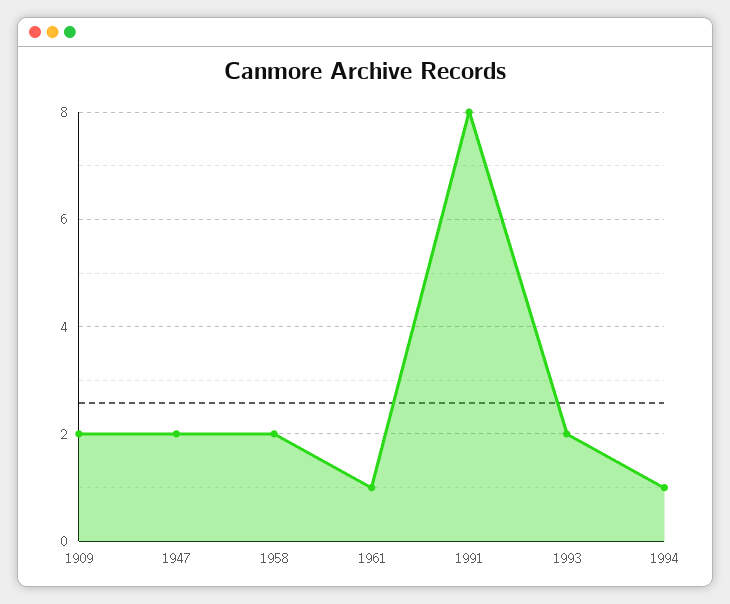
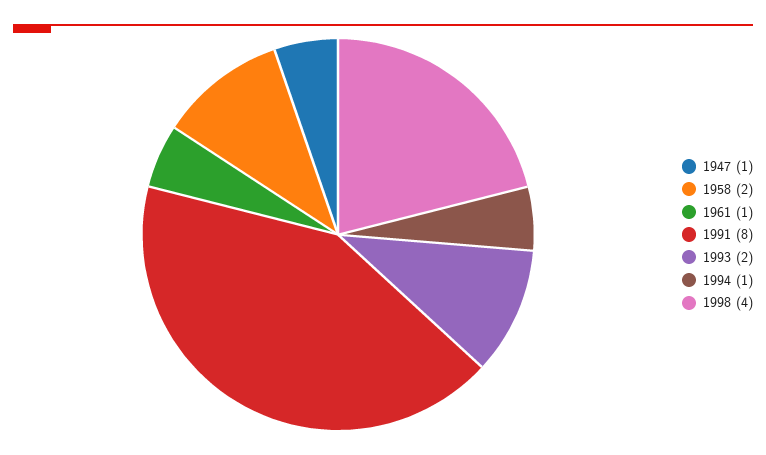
1909: 2 -> none
1947: 2 -> 1
1998: none -> 4

